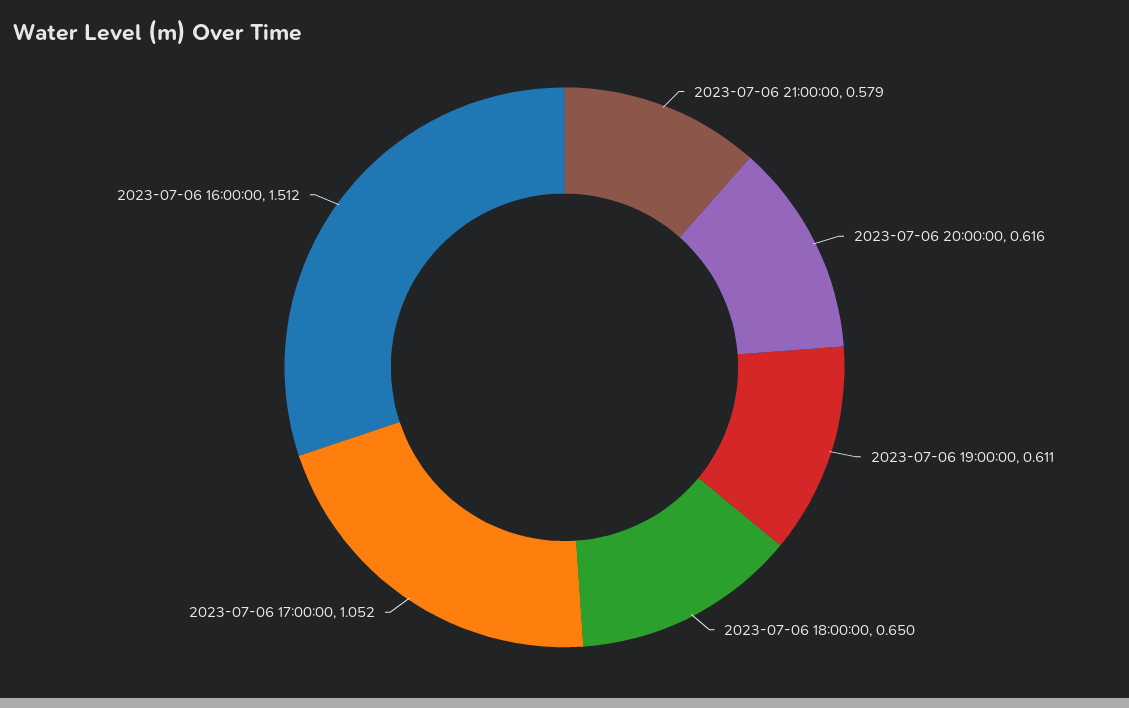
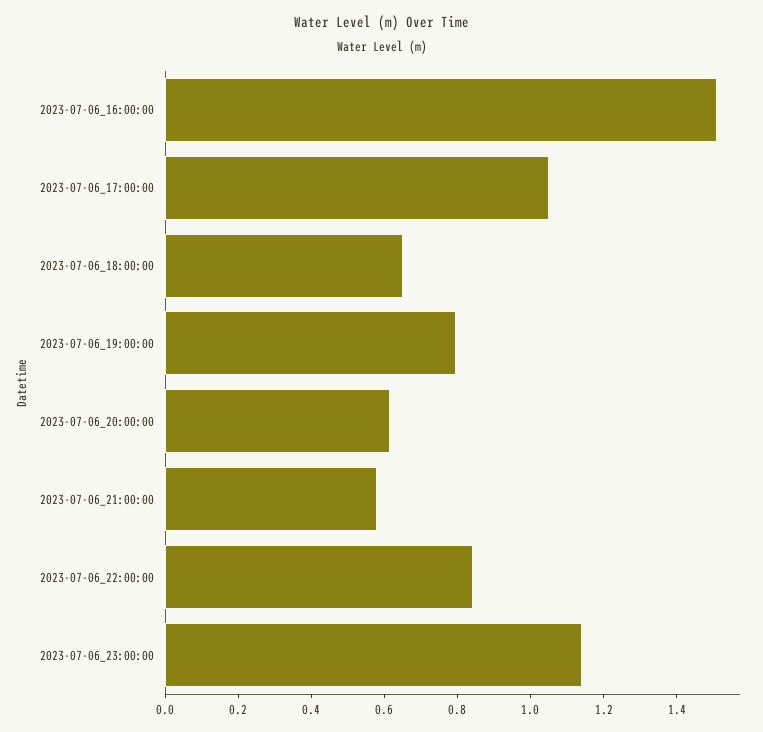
2023-07-06 19:00:00: 0.611 -> 0.8
2023-07-06_22:00:00: none -> 0.85
2023-07-06_23:00:00: none -> 1.15

